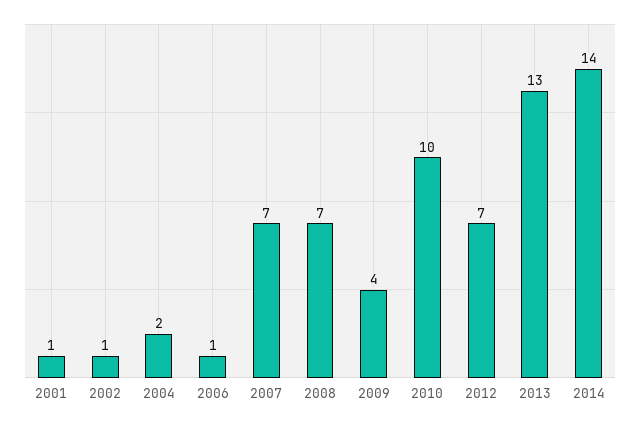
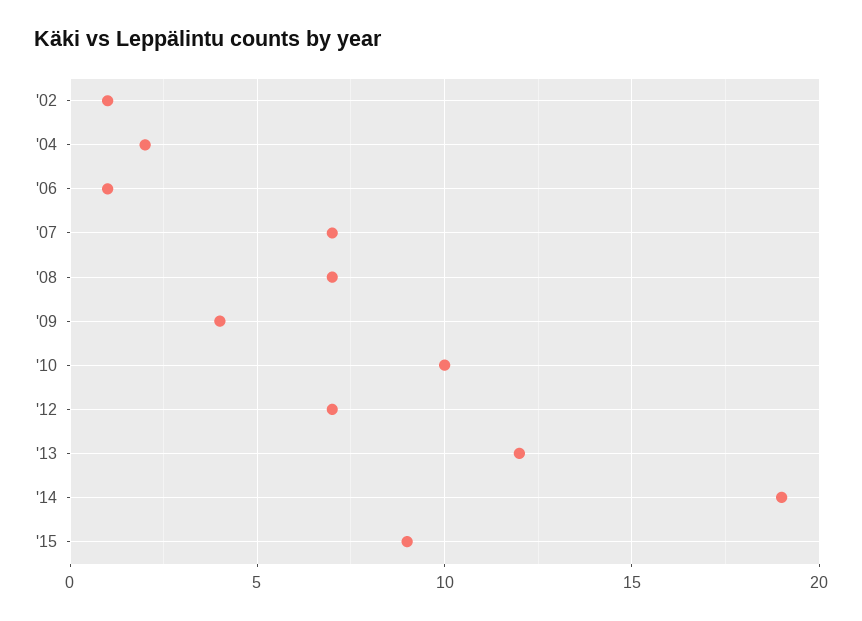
2001: 1 -> none
2013: 13 -> 12
2014: 14 -> 19
'15: none -> 9

